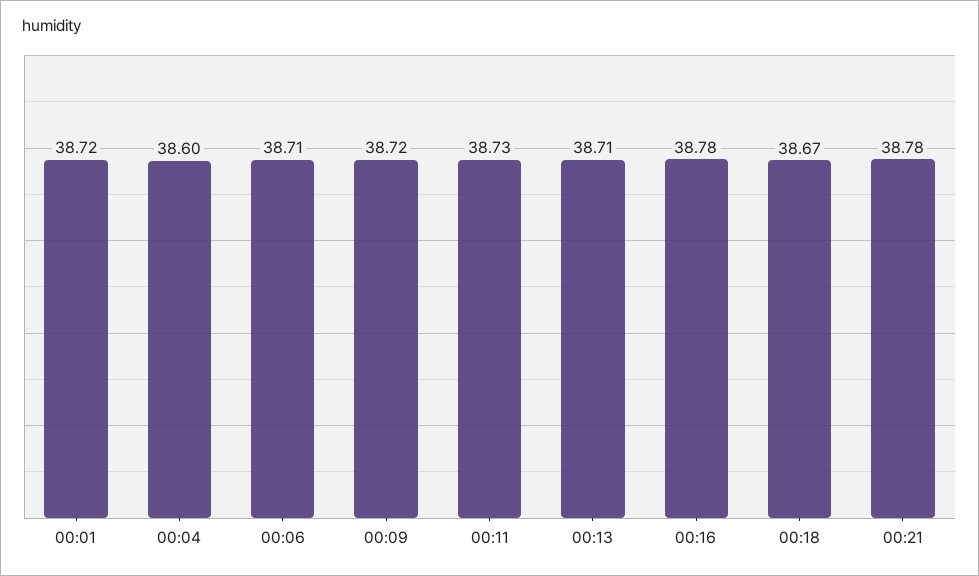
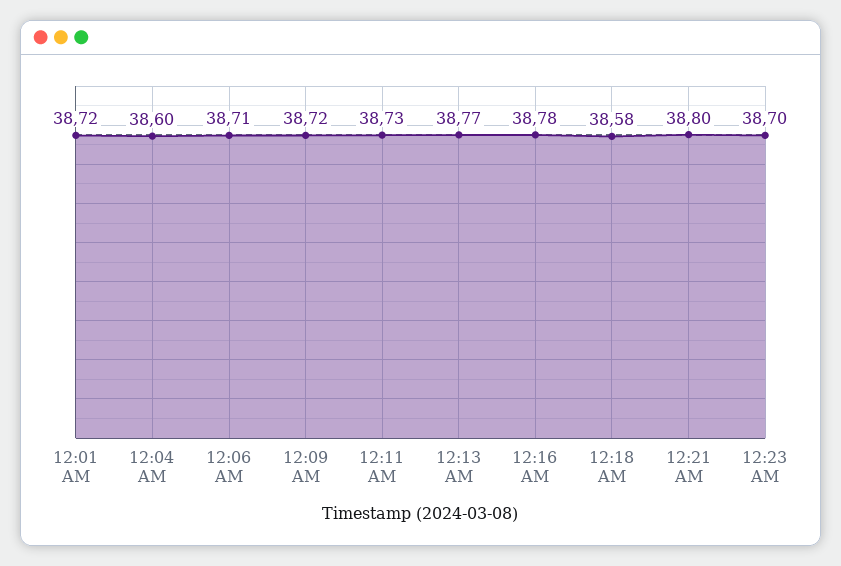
00:13: 38.71 -> 38.77
00:18: 38.67 -> 38.58
00:21: 38.78 -> 38.8
12:23 AM: none -> 38.7

